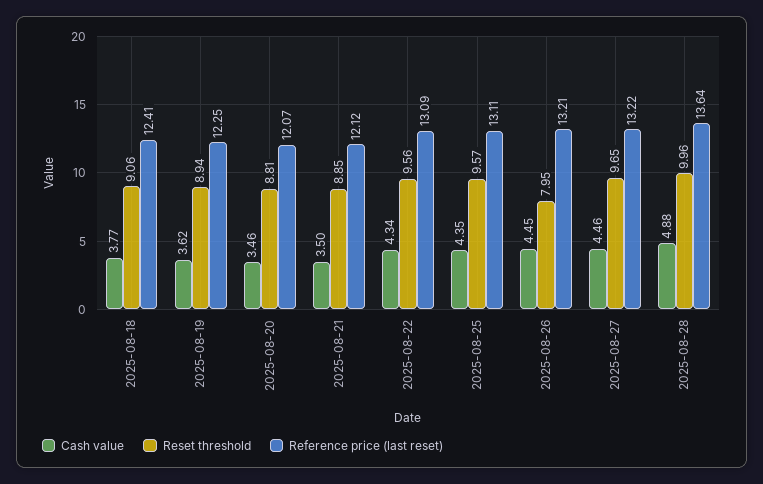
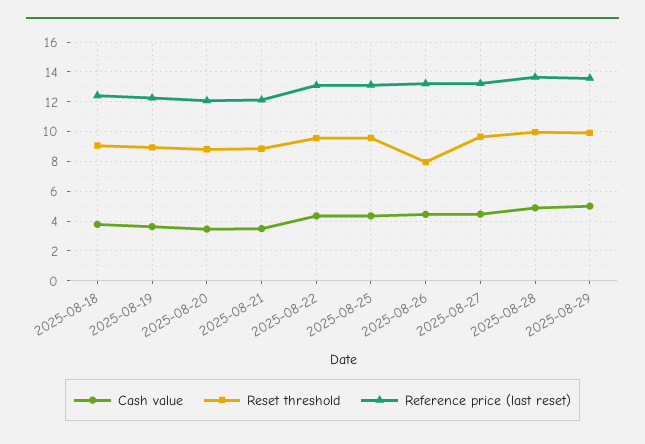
Cash value, 2025-08-29: none -> 5
Reset threshold, 2025-08-29: none -> 10
Reference price (last reset), 2025-08-29: none -> 13.5

